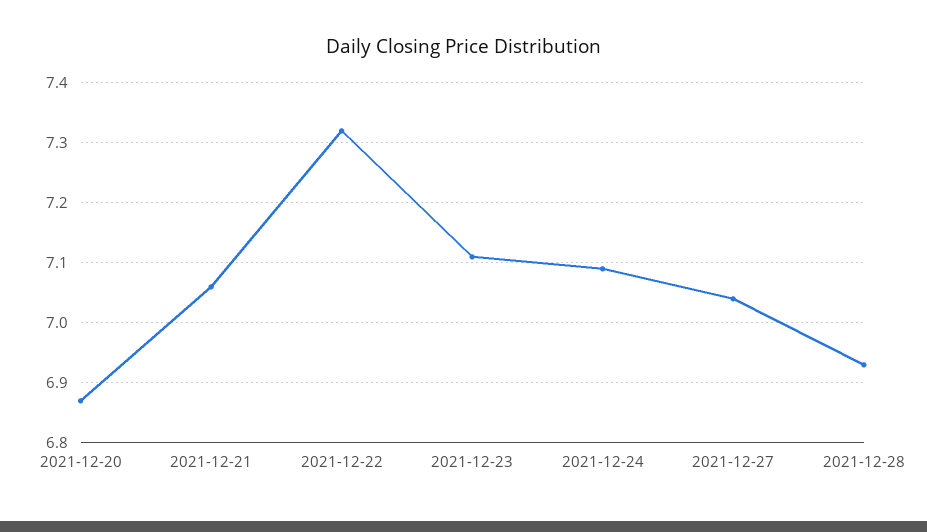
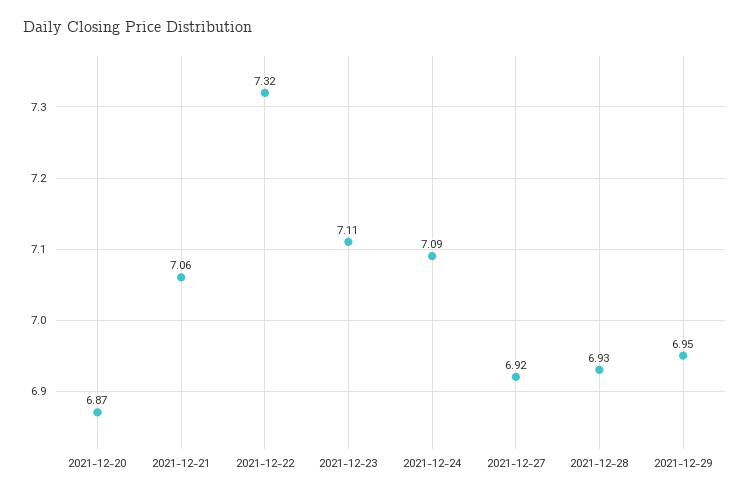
2021-12-27: 7.04 -> 6.92
2021-12-29: none -> 6.95

